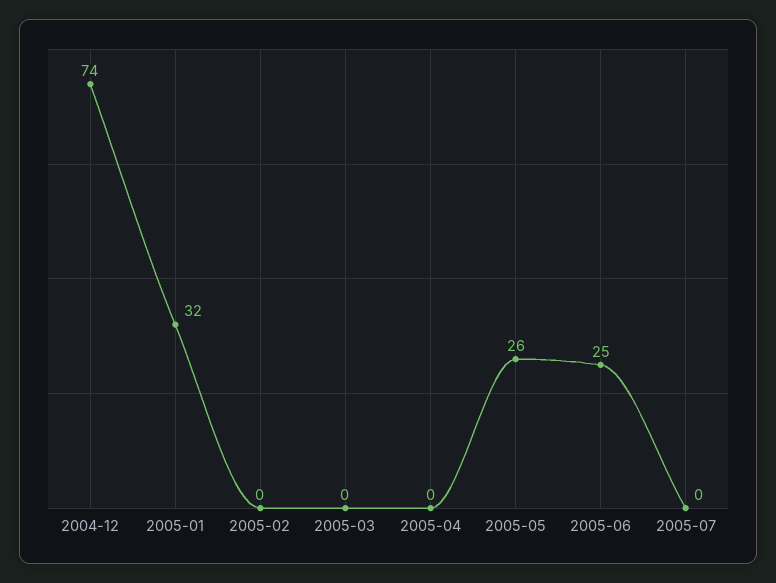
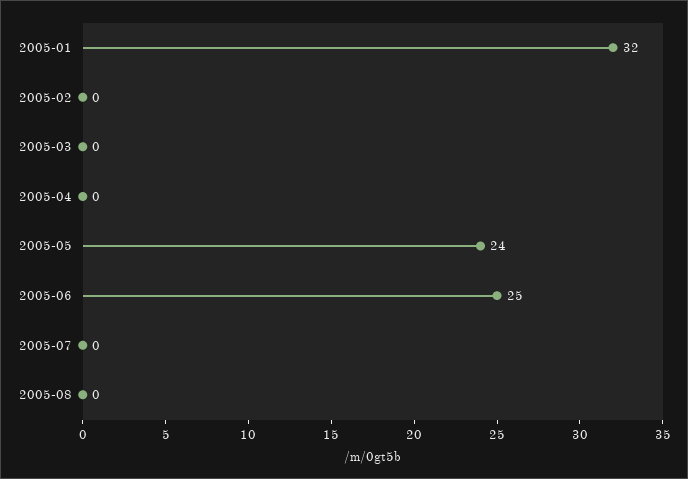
2004-12: 74 -> none
2005-05: 26 -> 24
2005-08: none -> 0

